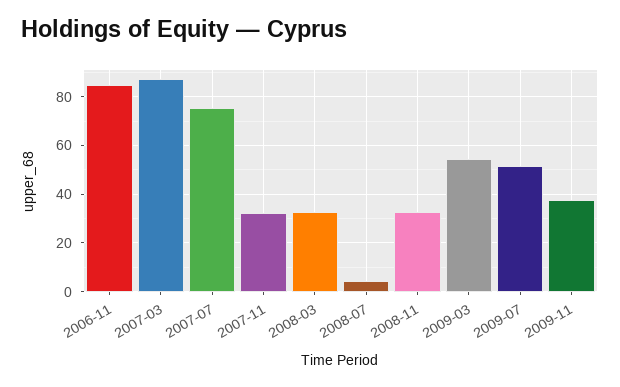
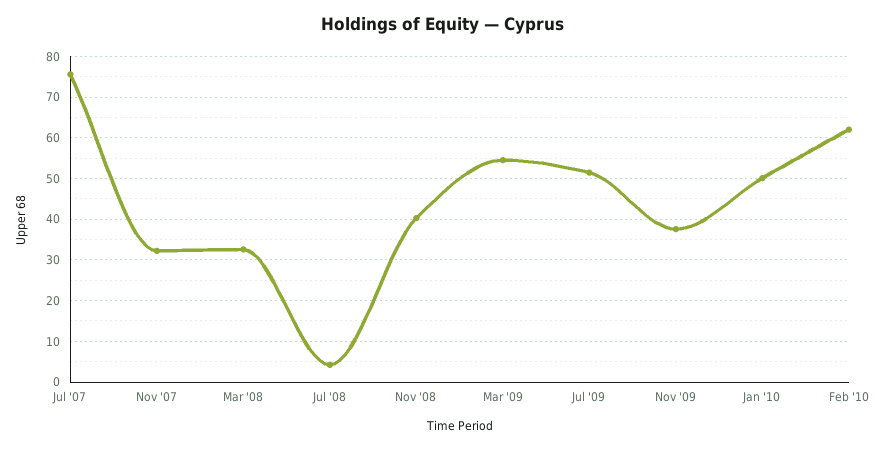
2006-11: 85 -> none
2007-03: 87.5 -> none
2008-11: 32.5 -> 40
Jan '10: none -> 50
Feb '10: none -> 62

